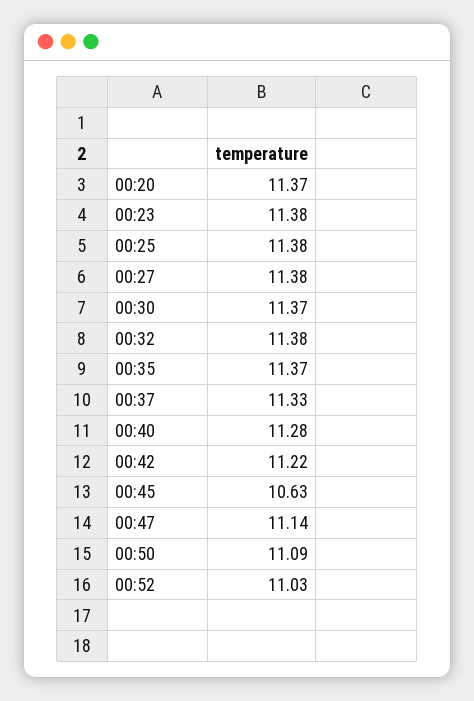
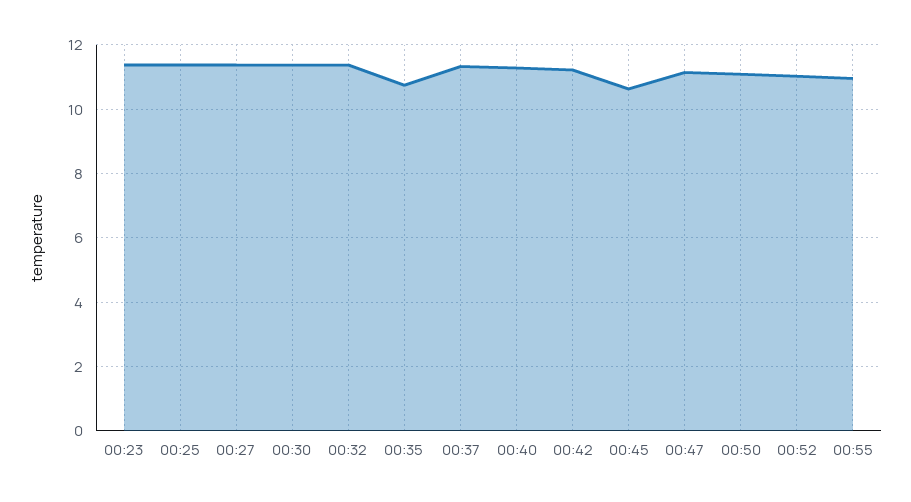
00:20: 11.37 -> none
00:35: 11.37 -> 10.8
00:55: none -> 11

